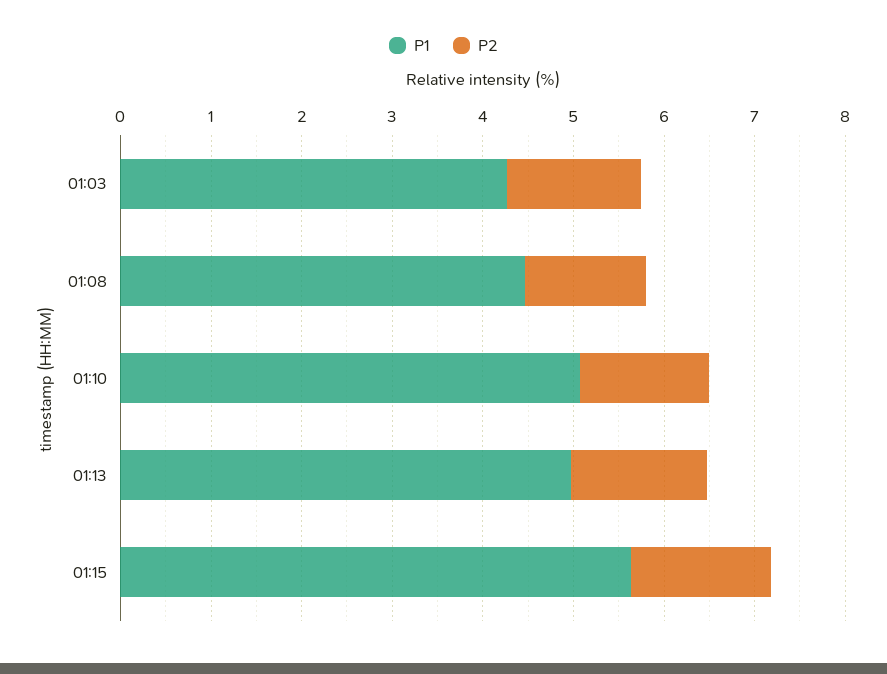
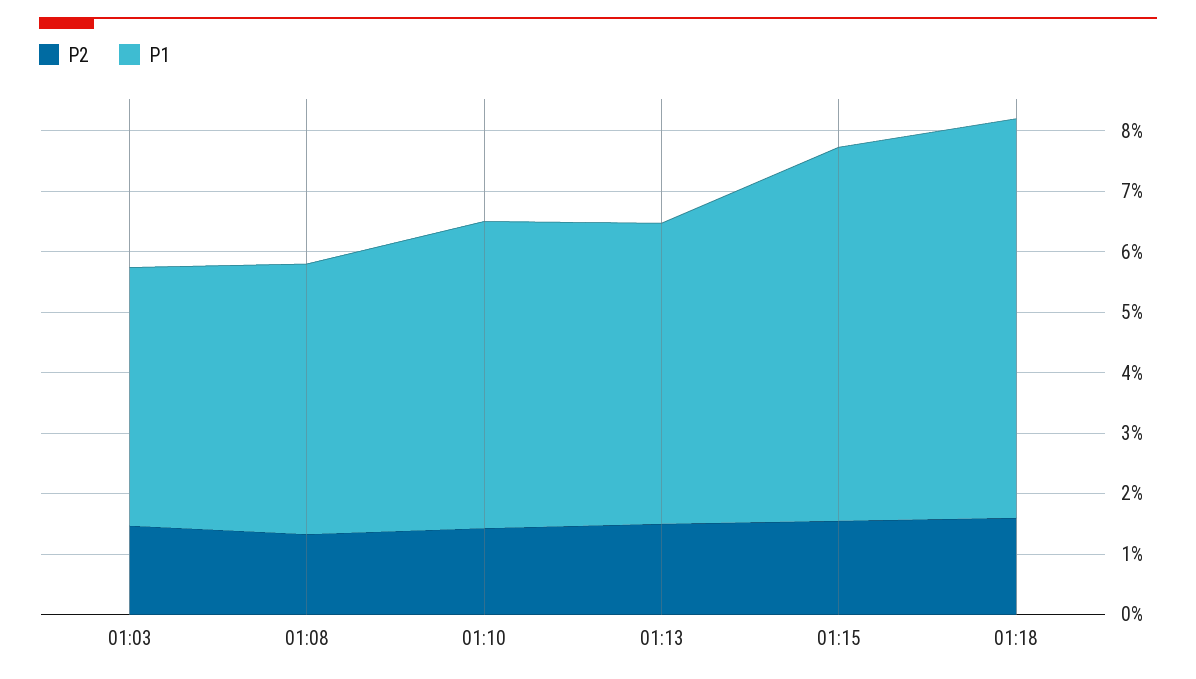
P1, 01:15: 5.6 -> 6.2
P2, 01:18: none -> 1.6
P1, 01:18: none -> 6.6

